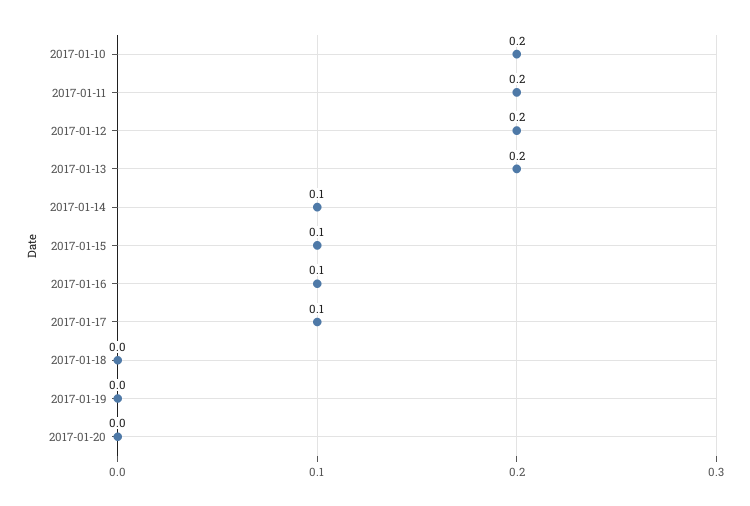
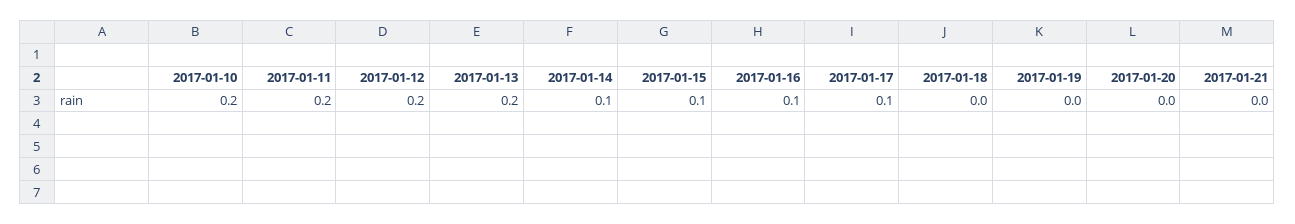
2017-01-21: none -> 0

